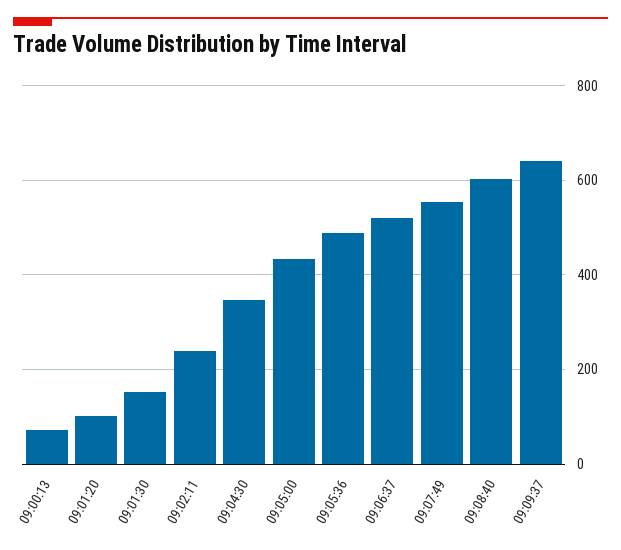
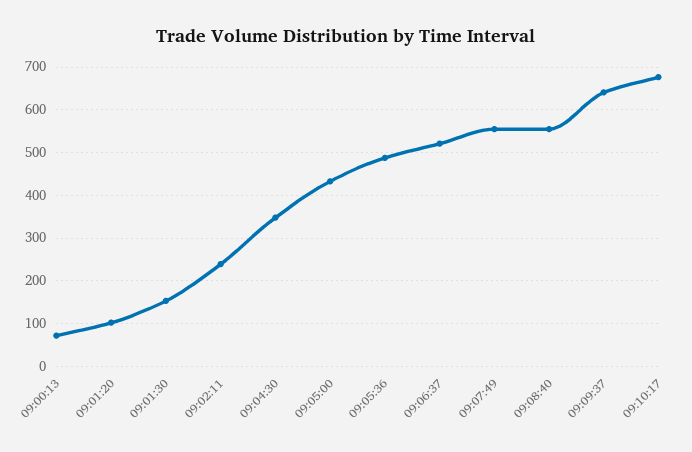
09:08:40: 600 -> 560
09:10:17: none -> 680

